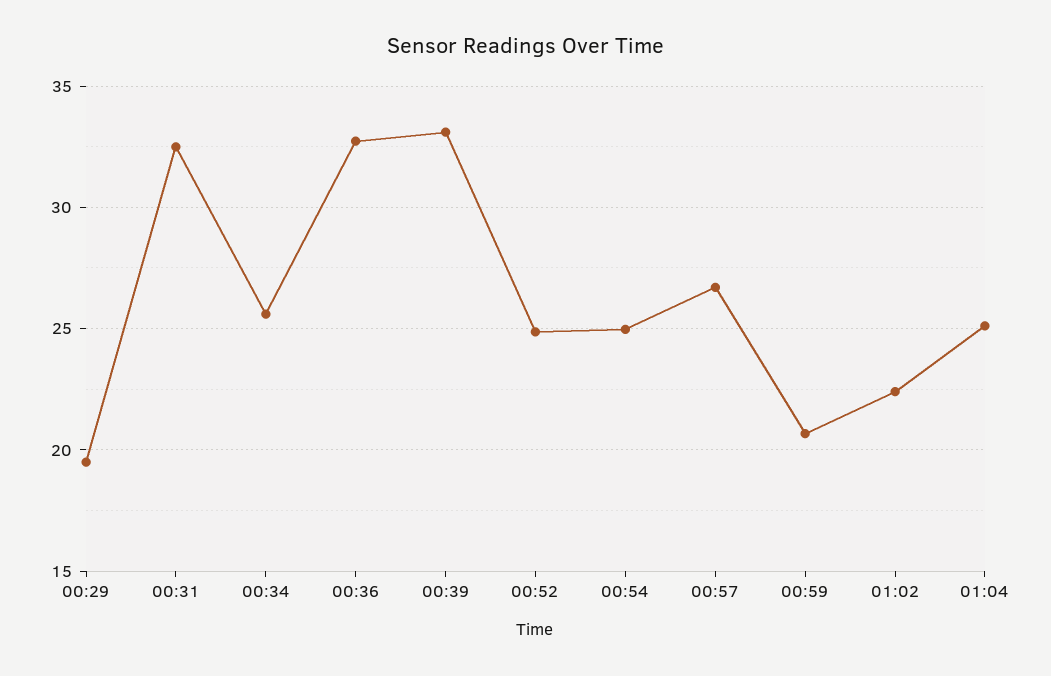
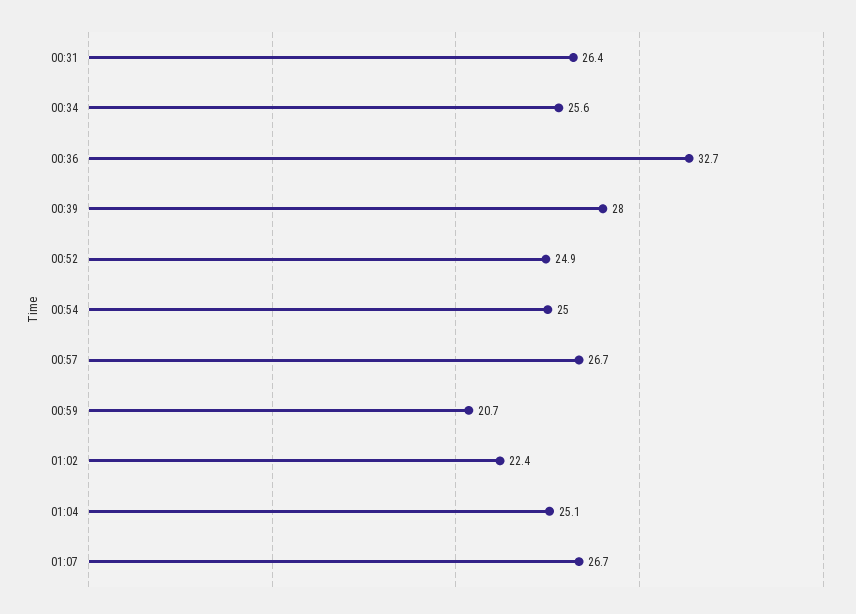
00:29: 19.5 -> none
00:31: 32.5 -> 26.4
00:39: 33 -> 28
01:07: none -> 26.7

